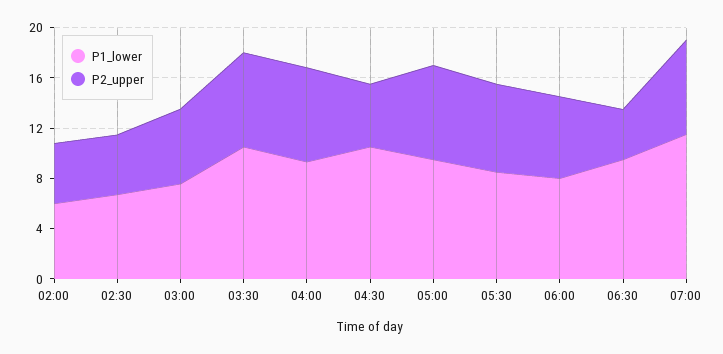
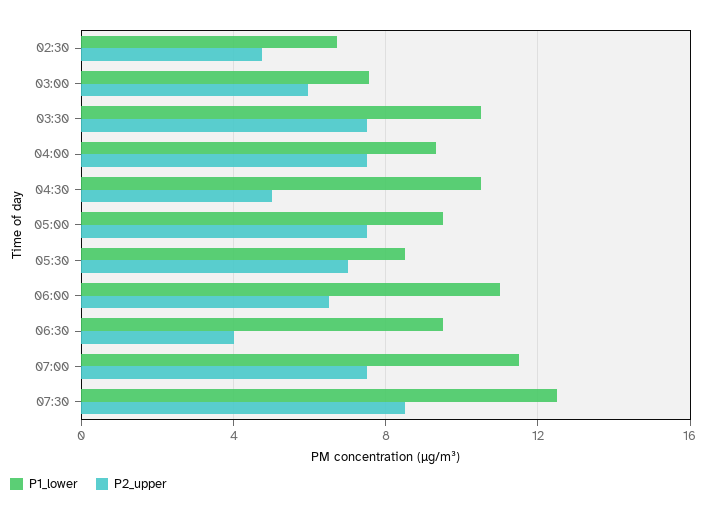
P1_lower, 02:00: 6 -> none
P2_upper, 02:00: 5 -> none
P1_lower, 06:00: 8 -> 11
P1_lower, 07:30: none -> 12.5
P2_upper, 07:30: none -> 8.5

